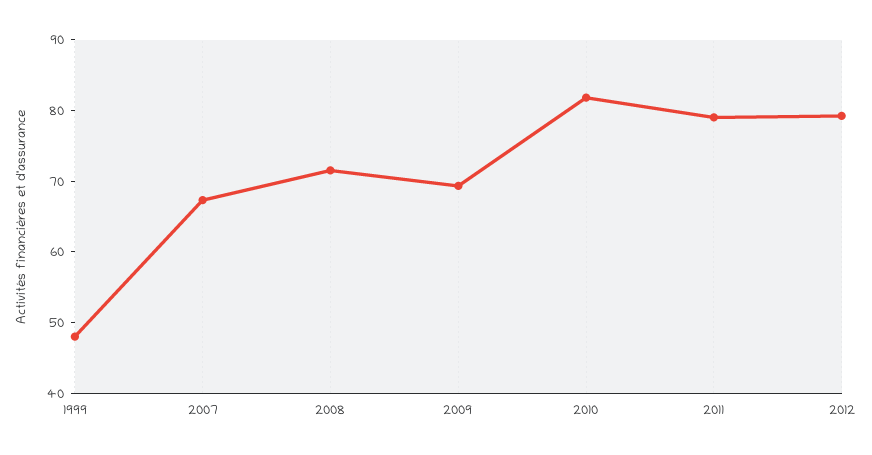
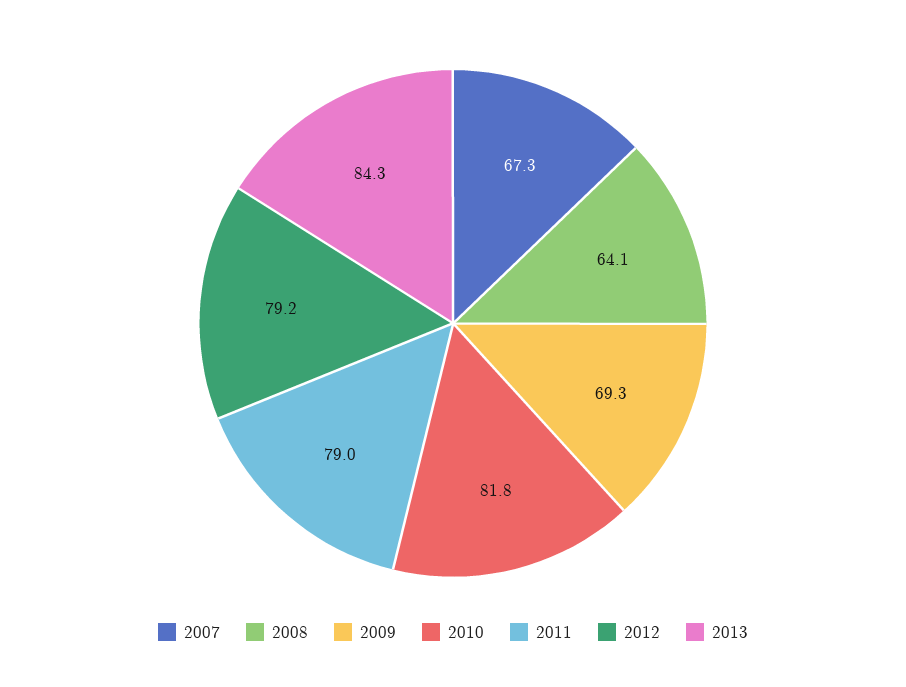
1999: 48 -> none
2008: 72 -> 64.1
2013: none -> 84.3

